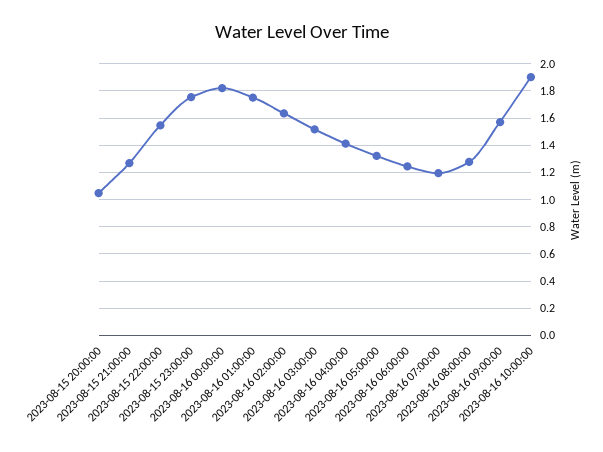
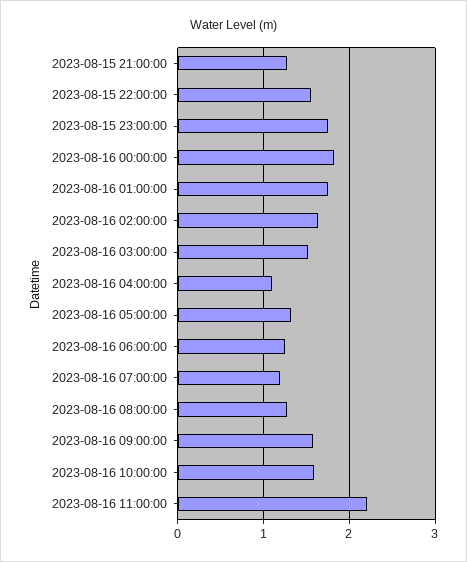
2023-08-15 20:00:00: 1.05 -> none
2023-08-16 04:00:00: 1.4 -> 1.1
2023-08-16 10:00:00: 1.9 -> 1.6
2023-08-16 11:00:00: none -> 2.2

